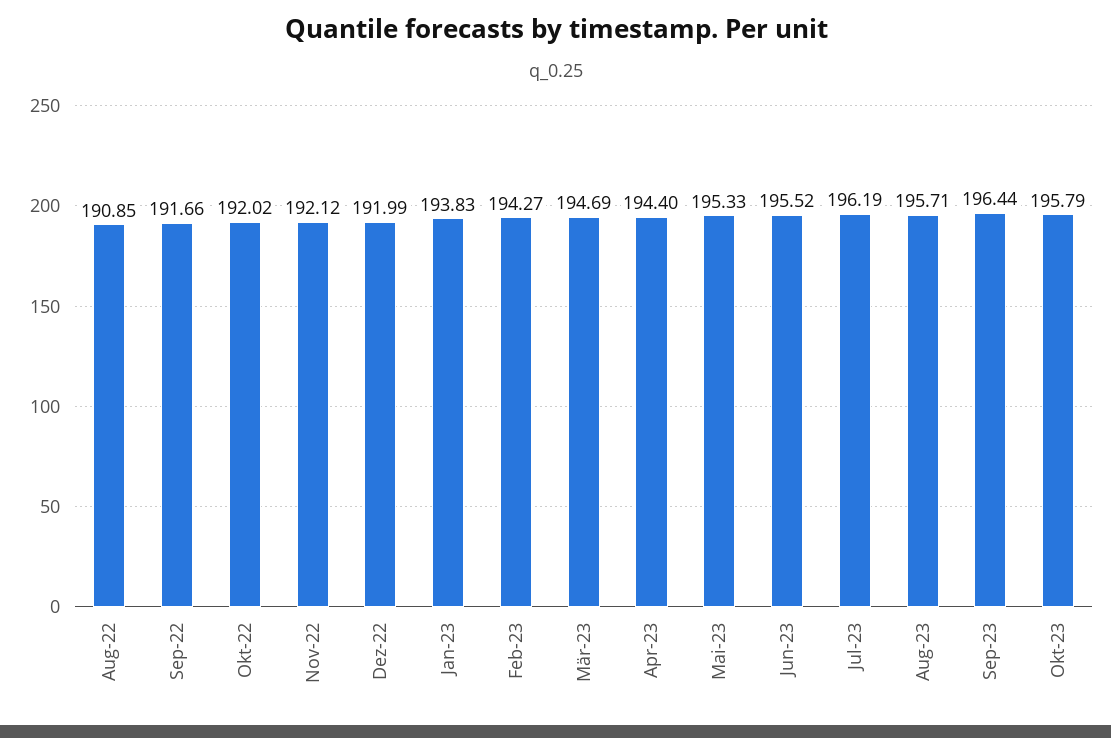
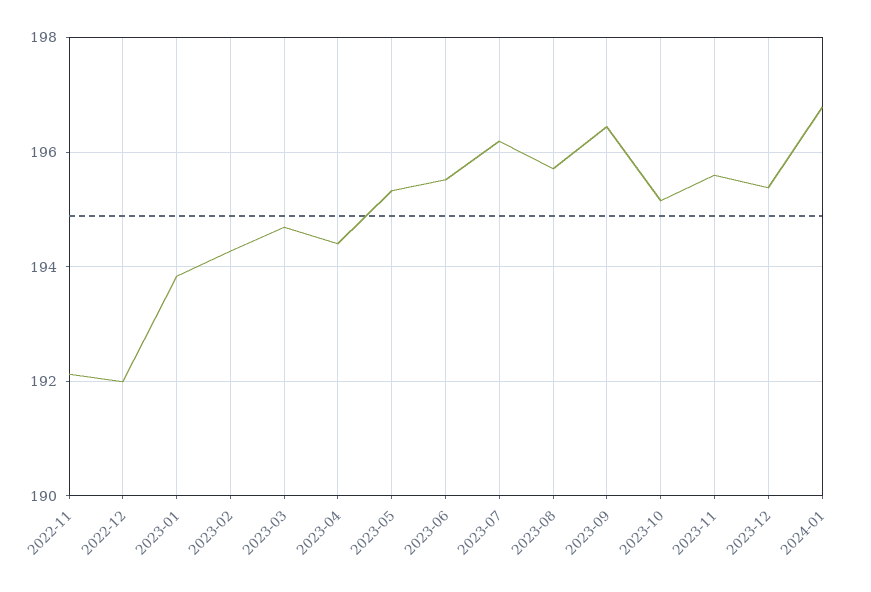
Aug-22: 190.85 -> none
Sep-22: 191.66 -> none
Okt-22: 192.02 -> none
Okt-23: 195.79 -> 195.2
2023-11: none -> 195.6
2023-12: none -> 195.4
2024-01: none -> 196.8

